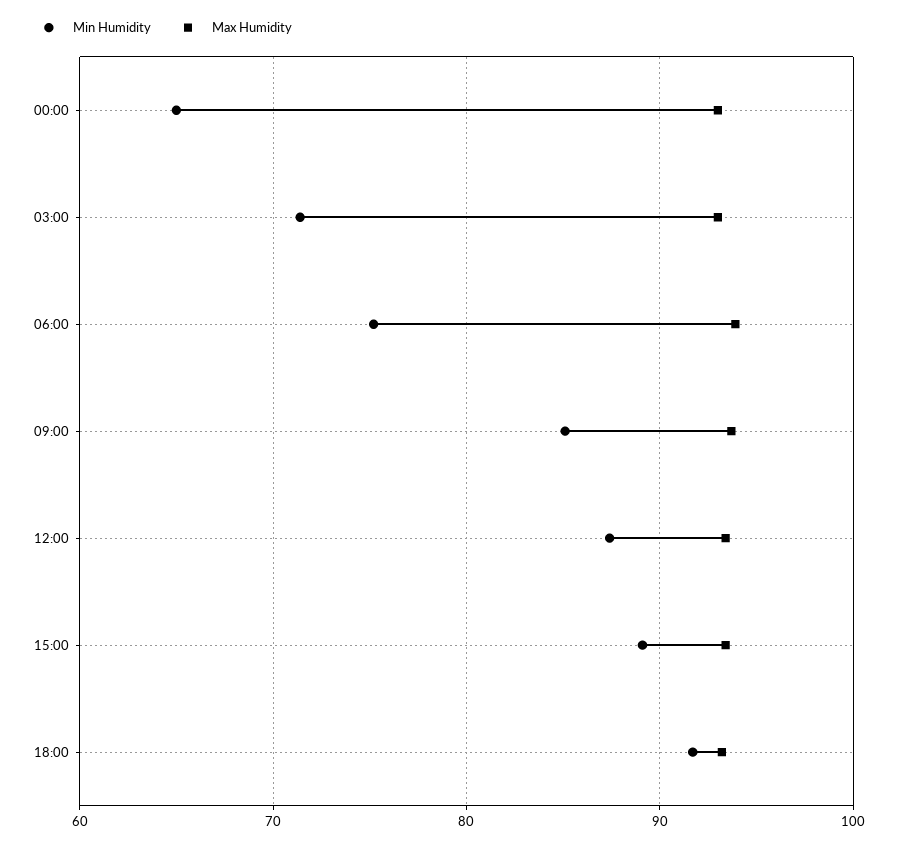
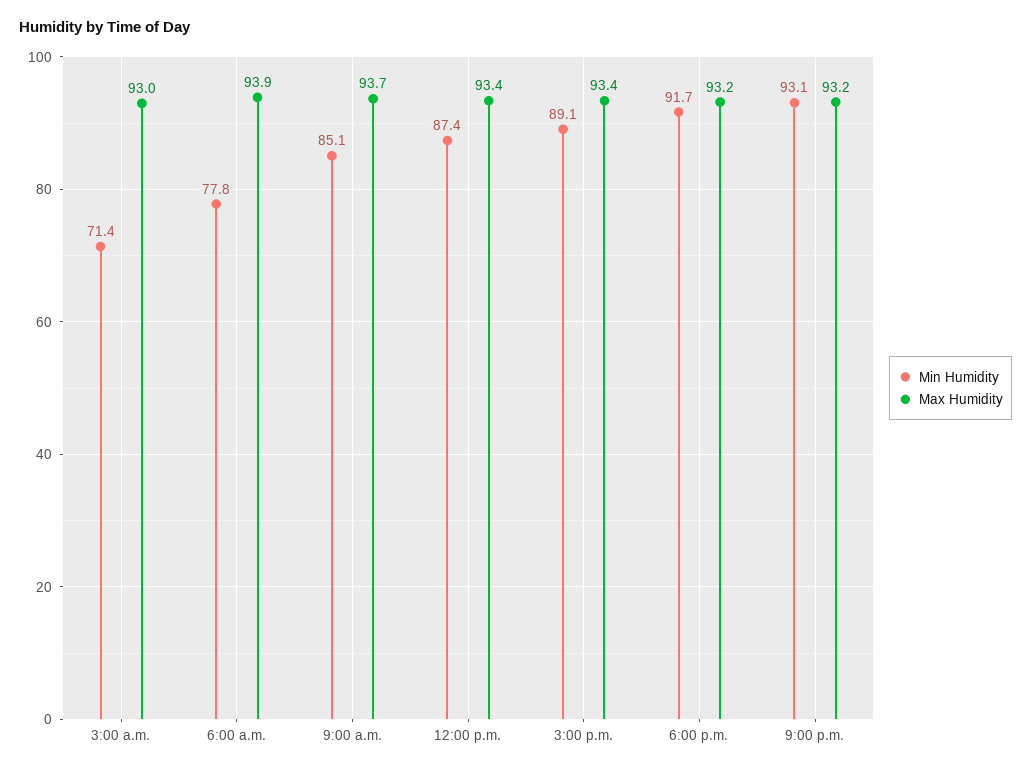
Min Humidity, 00:00: 65 -> none
Max Humidity, 00:00: 93 -> none
Min Humidity, 06:00: 75 -> 77.8
Min Humidity, 9:00 p.m.: none -> 93.1
Max Humidity, 9:00 p.m.: none -> 93.2

